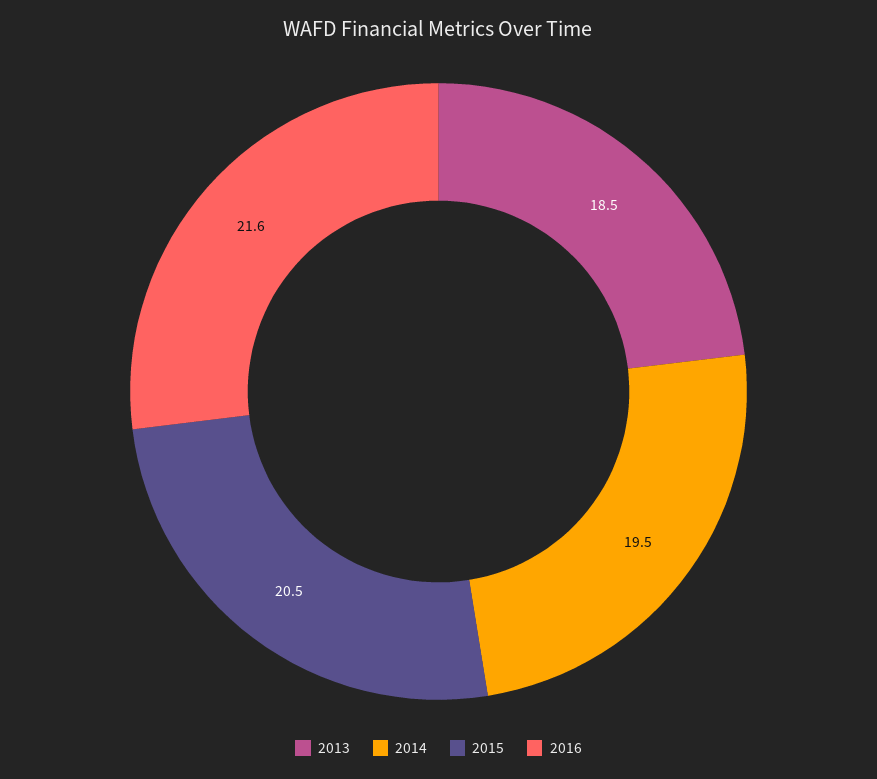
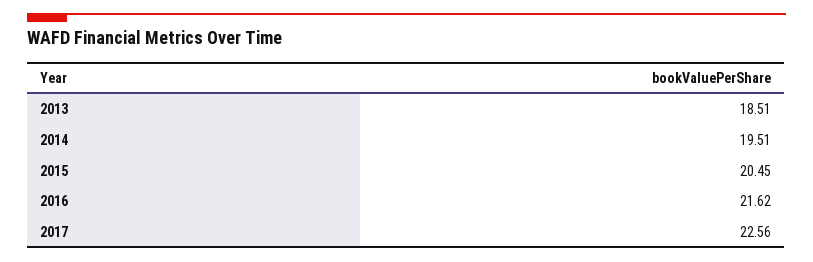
2017: none -> 22.56

